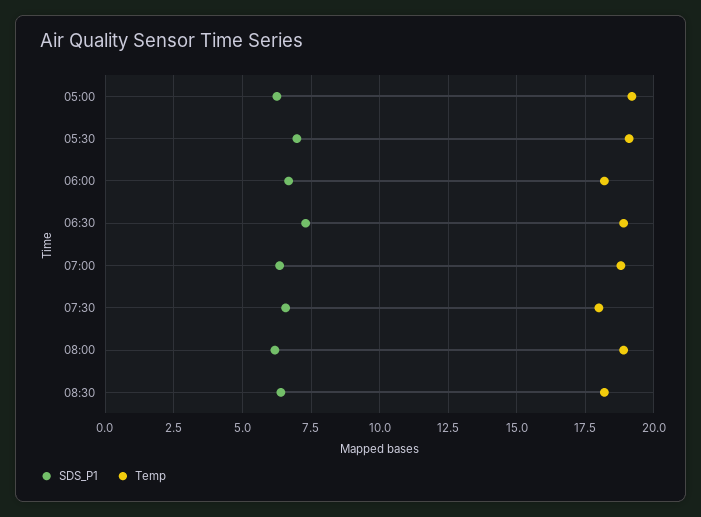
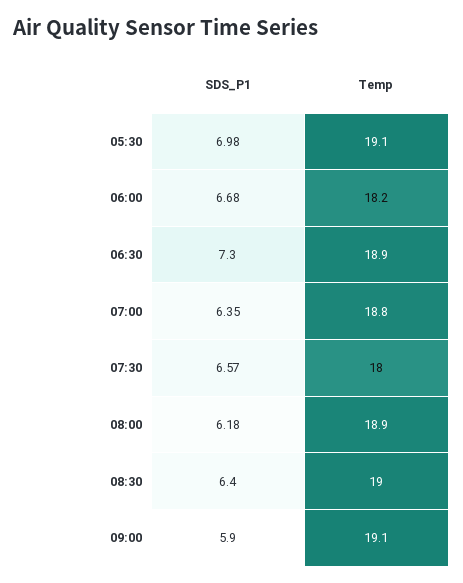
SDS_P1, 05:00: 6.25 -> none
Temp, 05:00: 19.25 -> none
Temp, 08:30: 18.25 -> 19
SDS_P1, 09:00: none -> 5.9
Temp, 09:00: none -> 19.1

